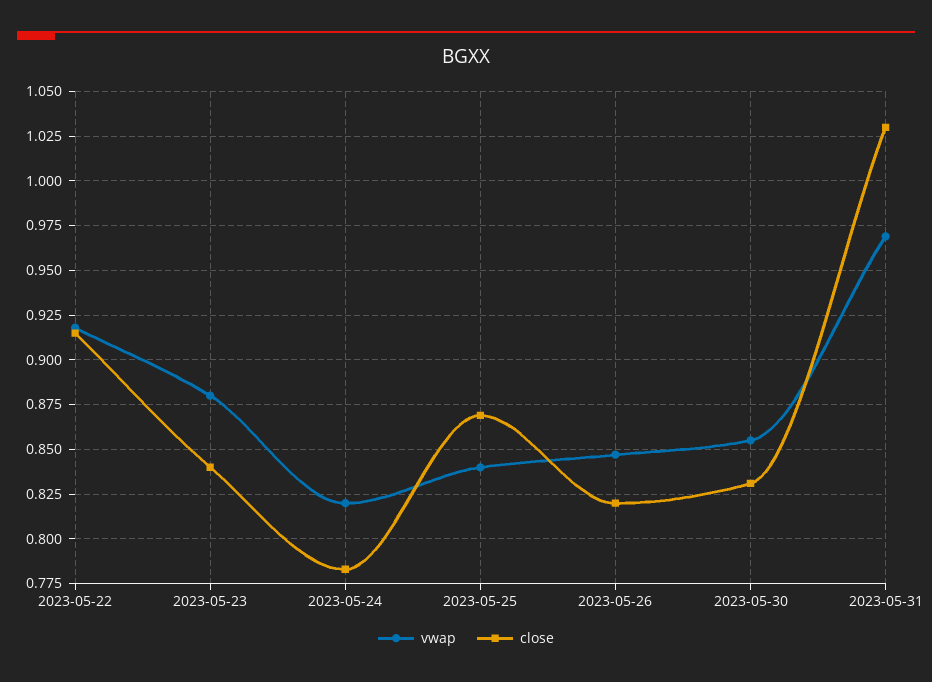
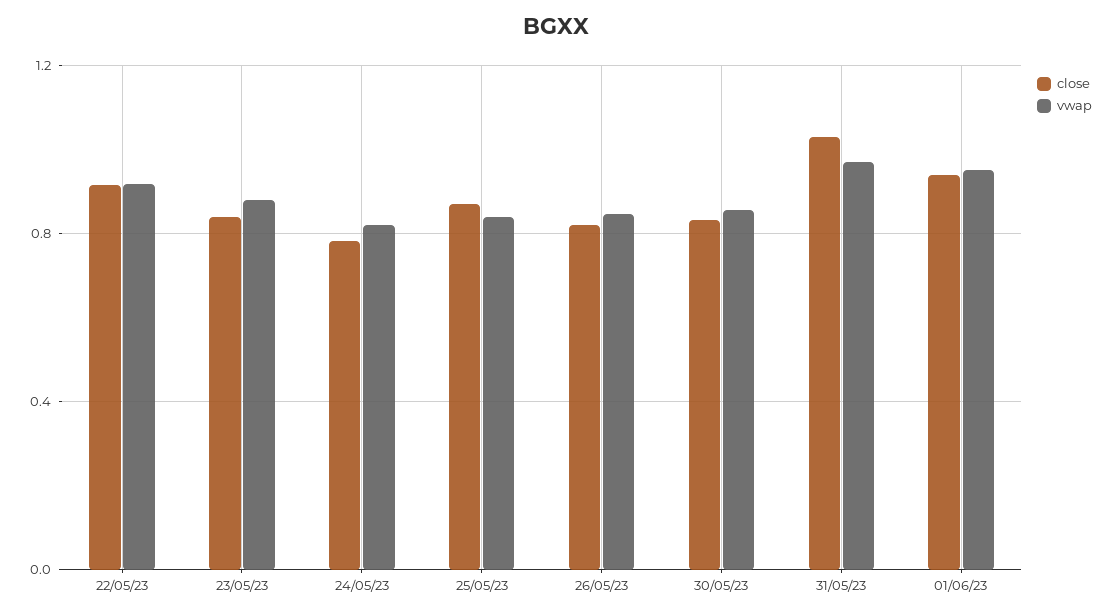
close, 01/06/23: none -> 0.95
vwap, 01/06/23: none -> 0.95

